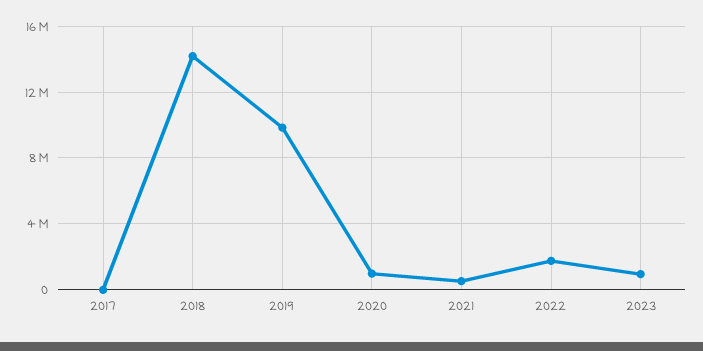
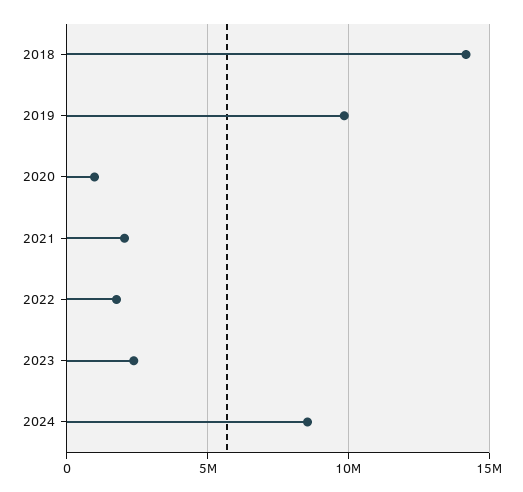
2017: 0 -> none
2021: 500000 -> 2000000
2023: 1000000 -> 2500000
2024: none -> 8500000

